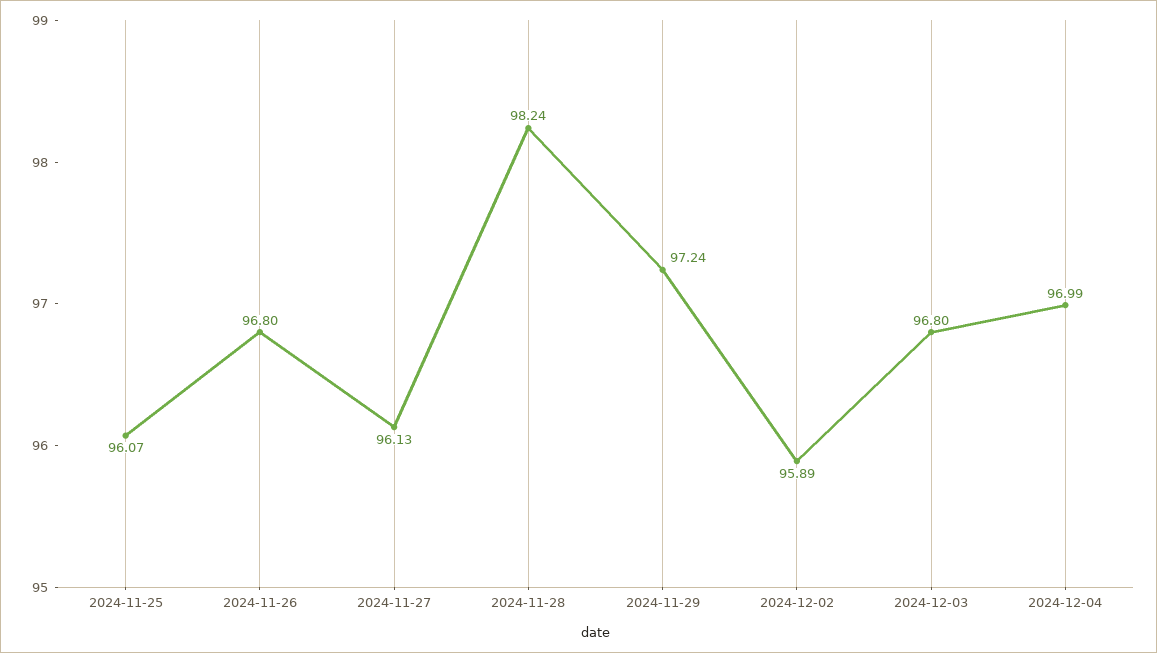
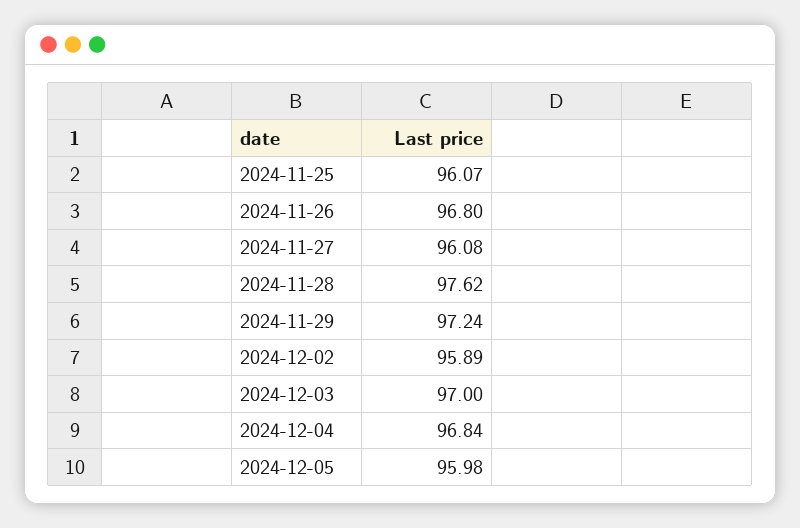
2024-11-27: 96.13 -> 96.08
2024-11-28: 98.24 -> 97.62
2024-12-03: 96.8 -> 97
2024-12-04: 96.99 -> 96.84
2024-12-05: none -> 95.98

